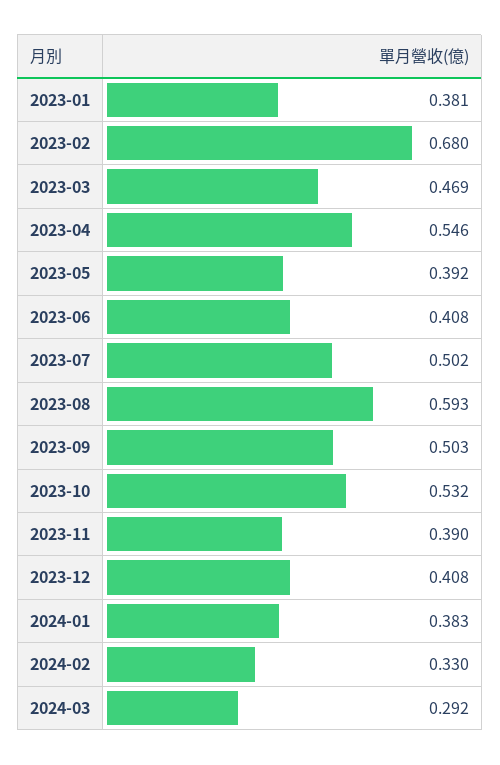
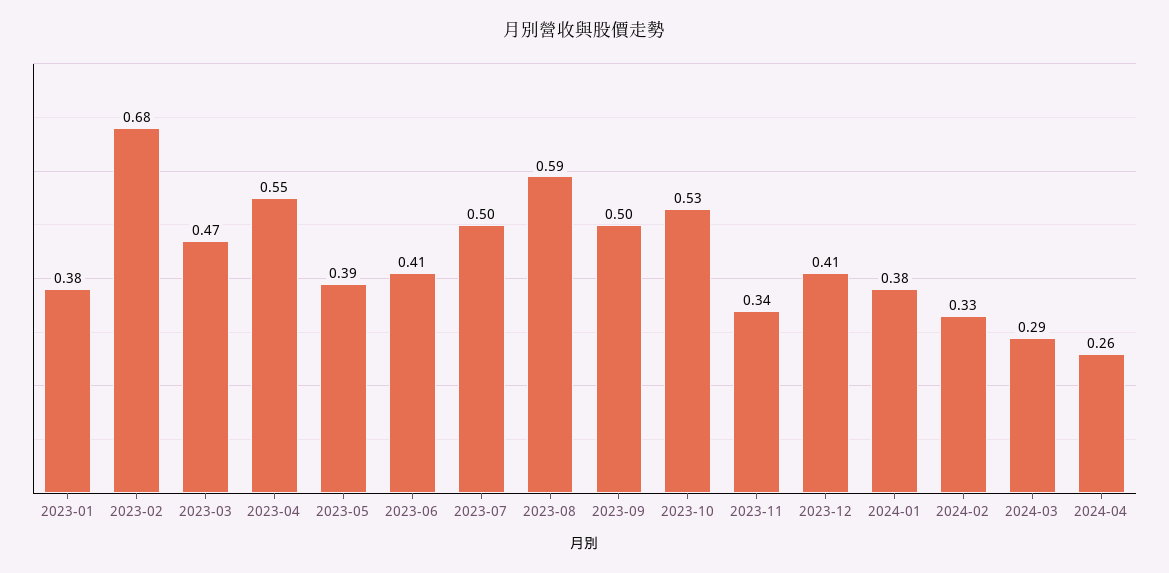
2023-11: 0.39 -> 0.34
2024-04: none -> 0.26

